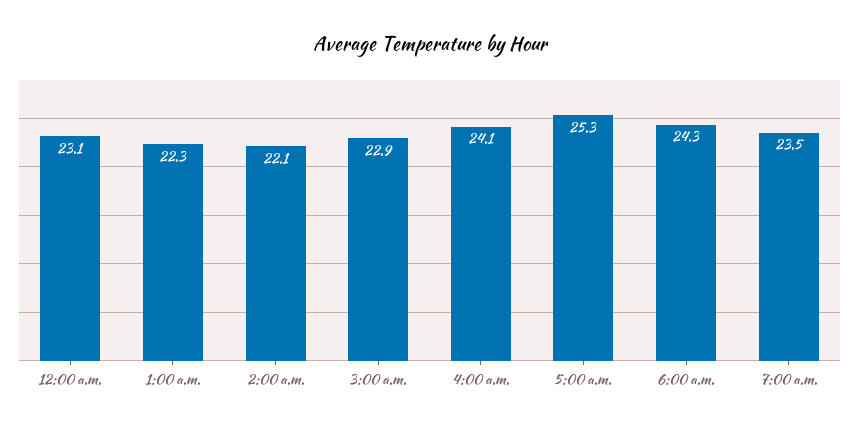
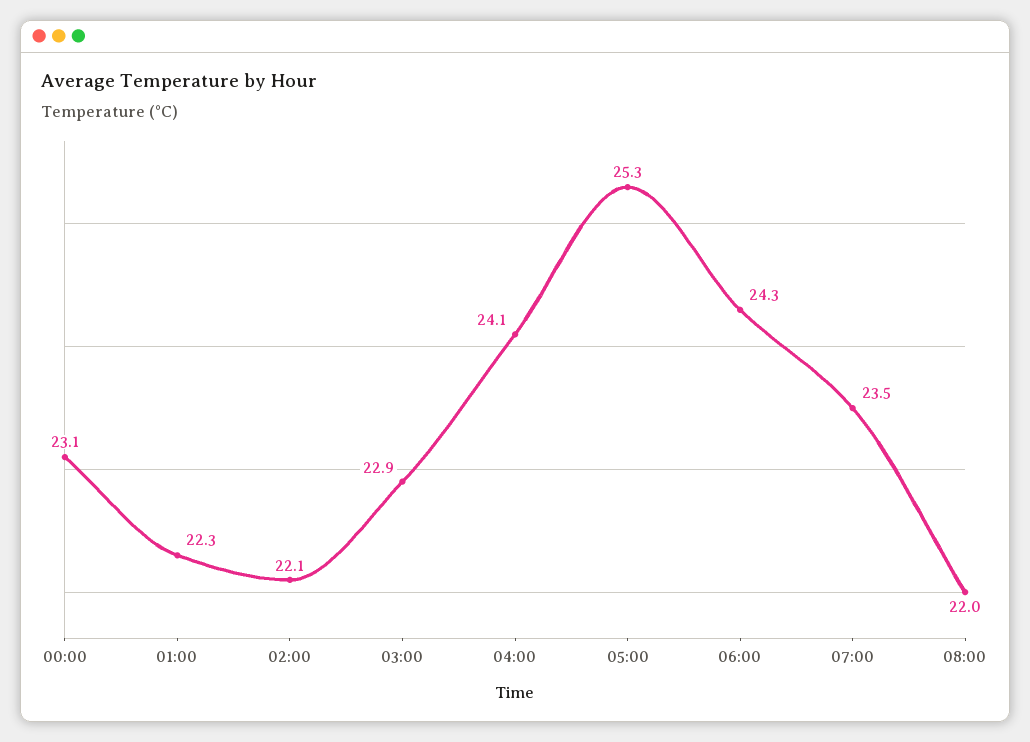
08:00: none -> 22

